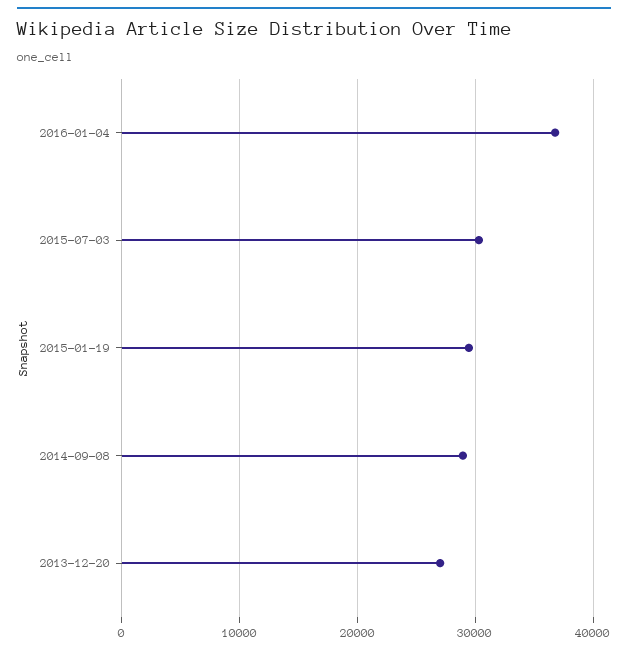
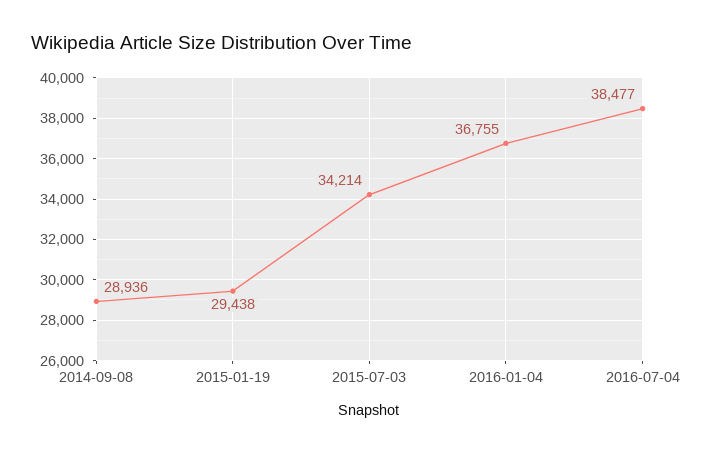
2015-07-03: 30000 -> 34214
2013-12-20: 27000 -> none
2016-07-04: none -> 38477

